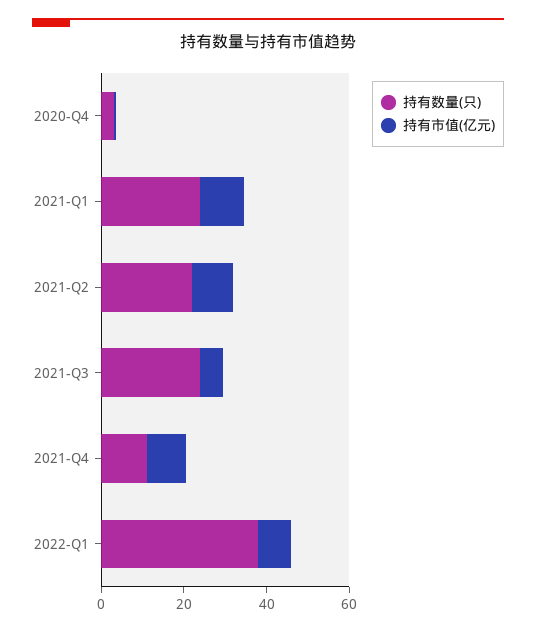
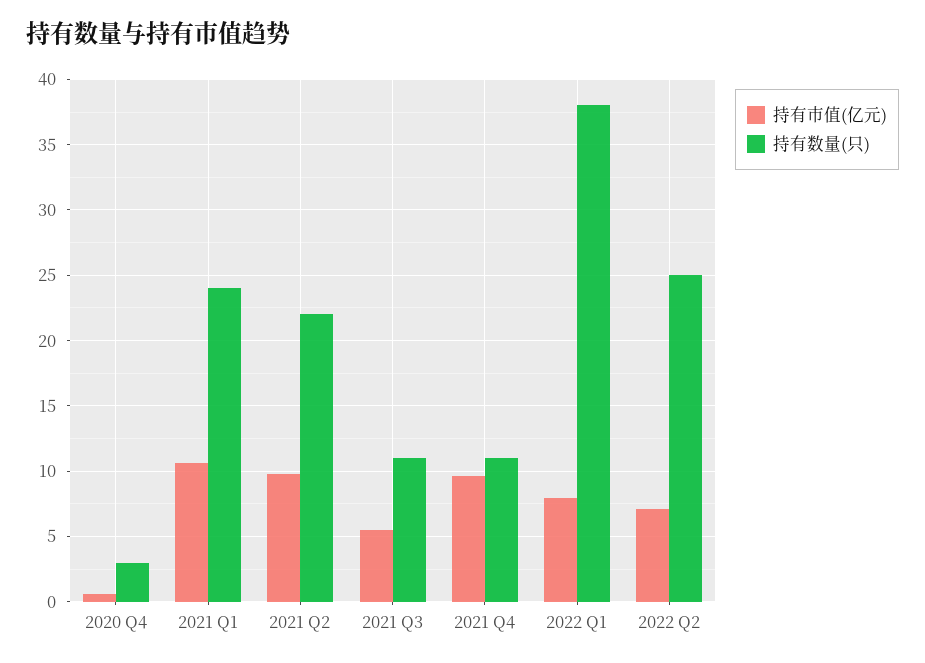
持有数量(只), 2021-Q3: 25 -> 11
持有市值(亿元), 2022 Q2: none -> 7
持有数量(只), 2022 Q2: none -> 25

